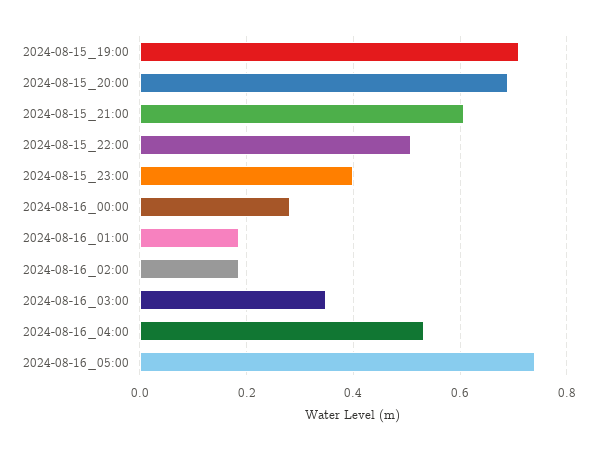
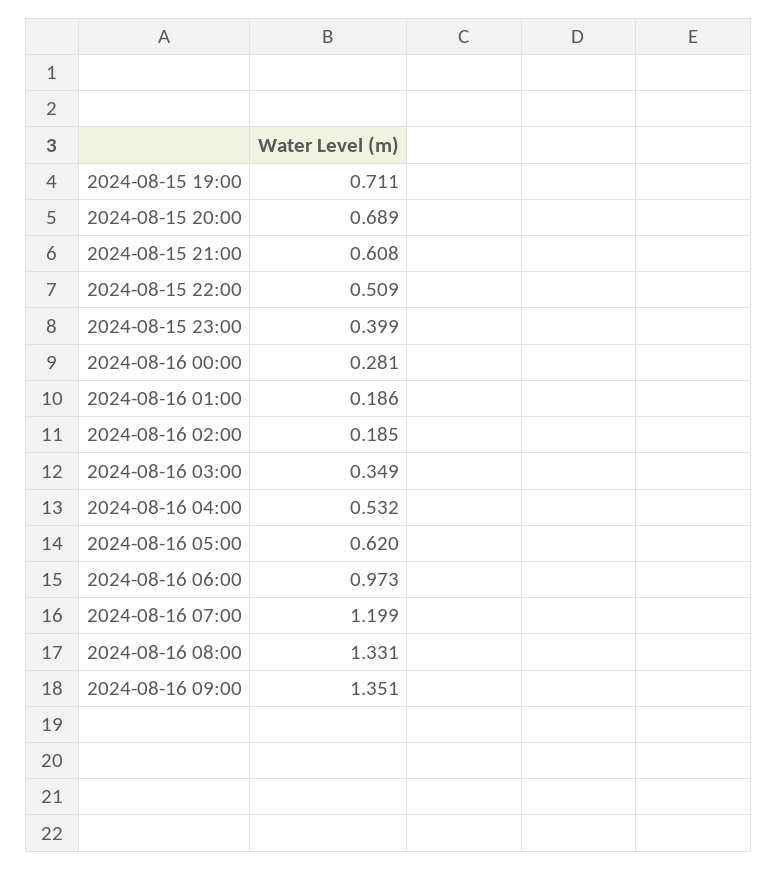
2024-08-16_05:00: 0.74 -> 0.62
2024-08-16 06:00: none -> 0.973
2024-08-16 07:00: none -> 1.199
2024-08-16 08:00: none -> 1.331
2024-08-16 09:00: none -> 1.351

